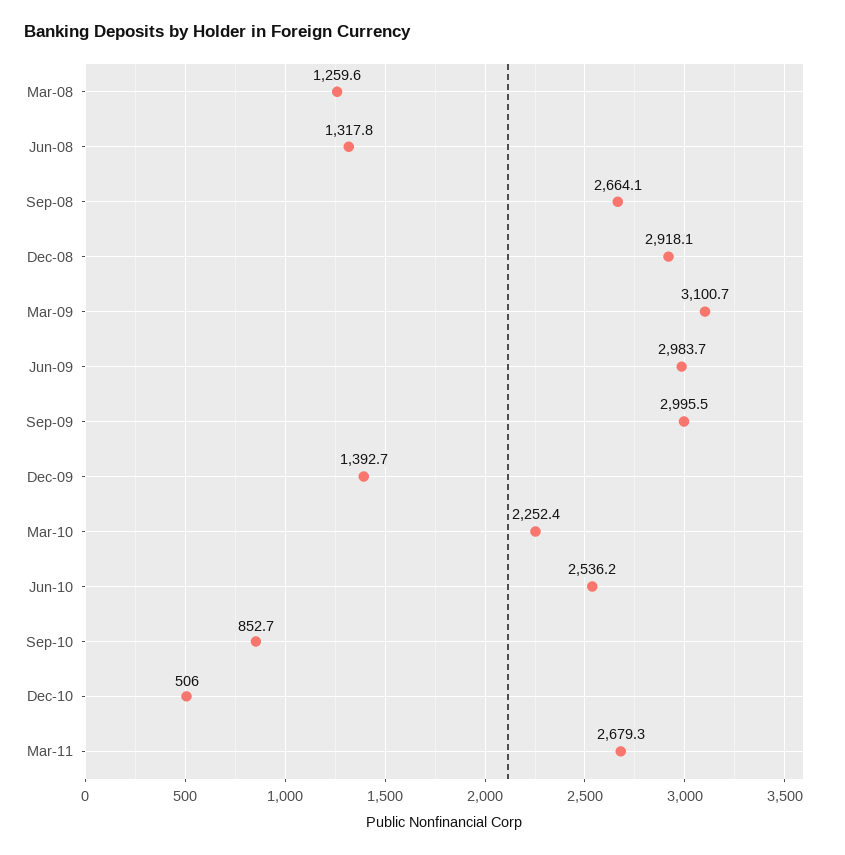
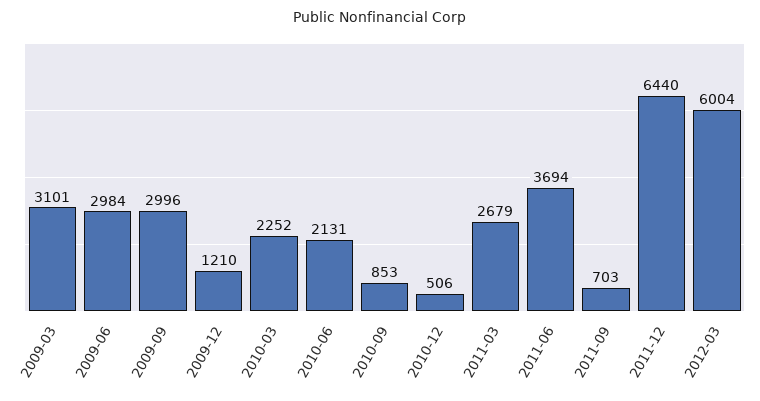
Mar-08: 1259.6 -> none
Jun-08: 1317.8 -> none
Sep-08: 2664.1 -> none
Dec-08: 2918.1 -> none
Dec-09: 1392.7 -> 1210
Jun-10: 2536.2 -> 2131
2011-06: none -> 3694
2011-09: none -> 703
2011-12: none -> 6440
2012-03: none -> 6004

